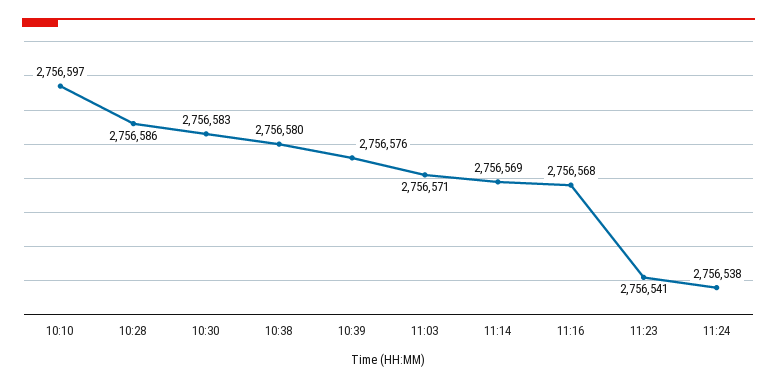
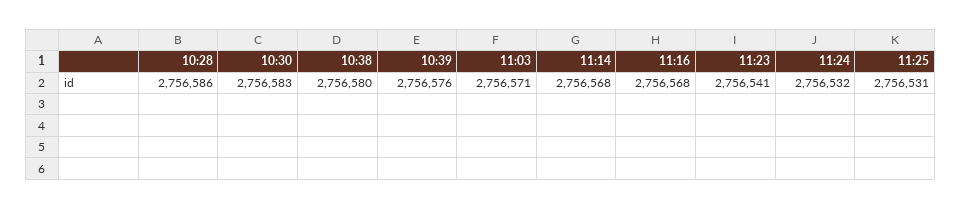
10:10: 2756597 -> none
11:14: 2756569 -> 2756568
11:24: 2756538 -> 2756532
11:25: none -> 2756531

